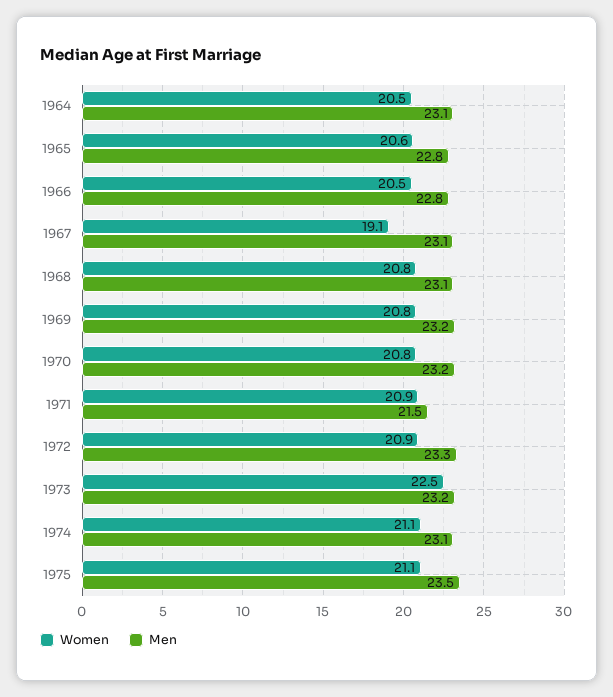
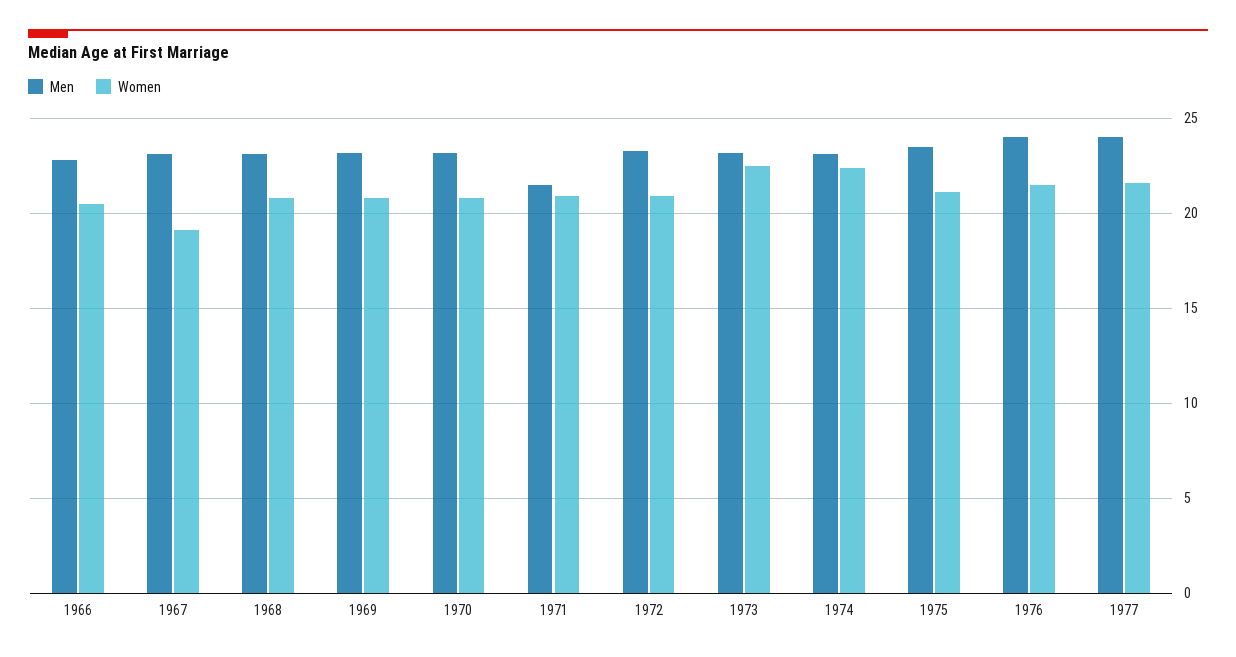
Women, 1964: 20.5 -> none
Men, 1964: 23.1 -> none
Women, 1965: 20.6 -> none
Men, 1965: 22.8 -> none
Women, 1974: 21.1 -> 22.5
Men, 1976: none -> 24
Women, 1976: none -> 21.5
Men, 1977: none -> 24
Women, 1977: none -> 21.5

